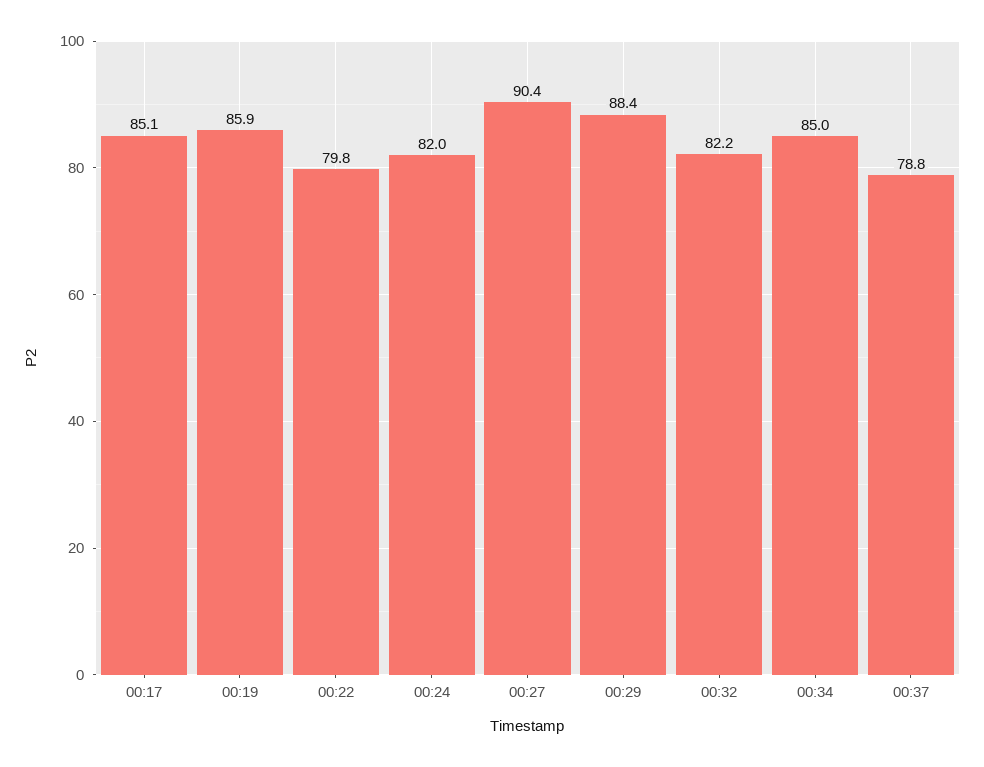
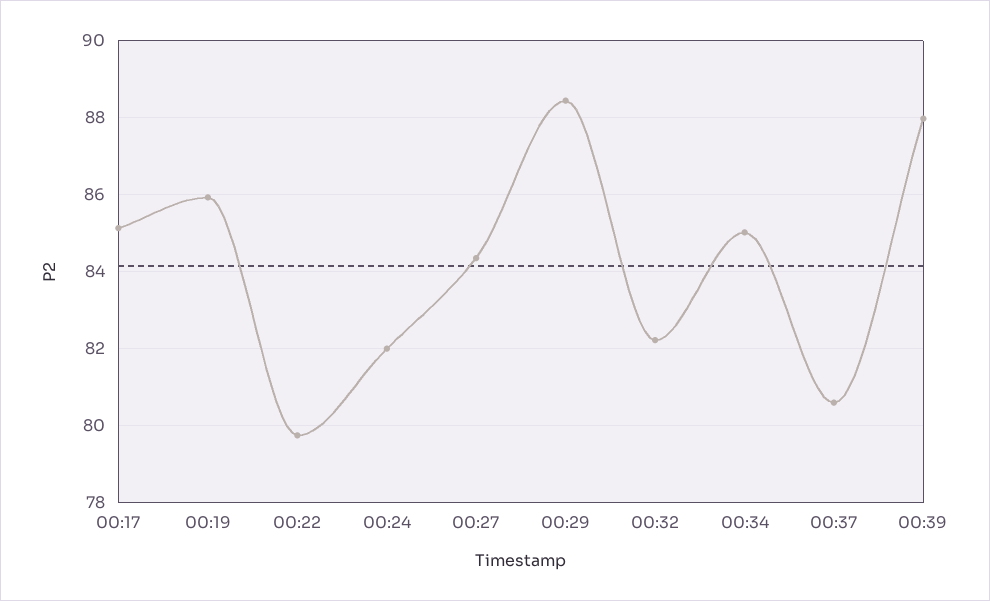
00:27: 90.4 -> 84.4
00:37: 78.8 -> 80.6
00:39: none -> 88

